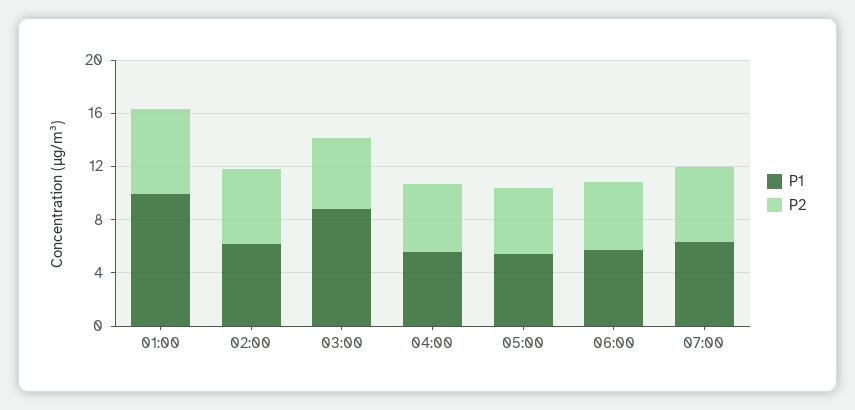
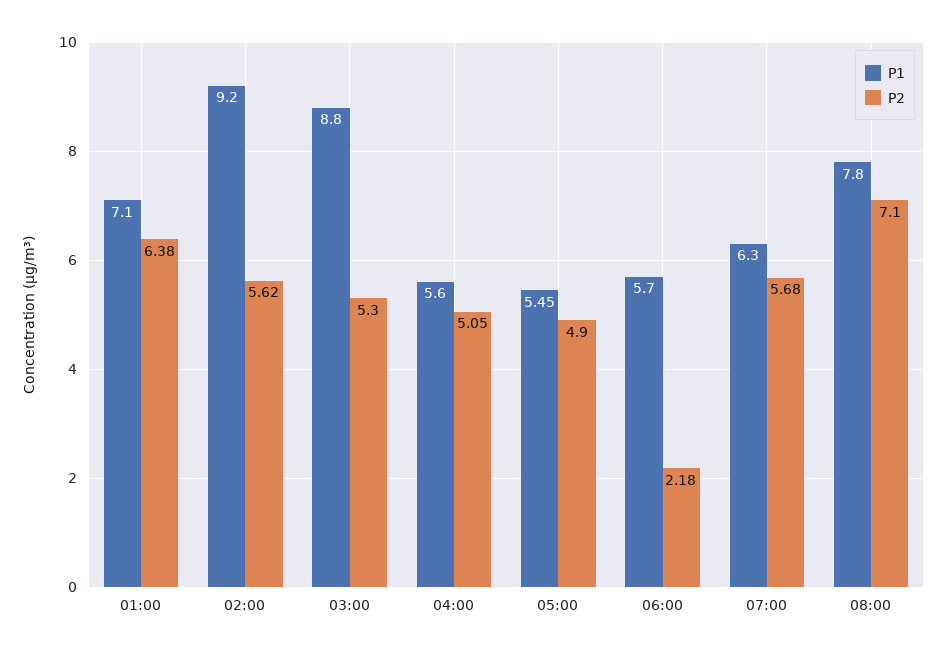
P1, 01:00: 10 -> 7.1
P1, 02:00: 6 -> 9.2
P2, 06:00: 5 -> 2.18
P1, 08:00: none -> 7.8
P2, 08:00: none -> 7.1

